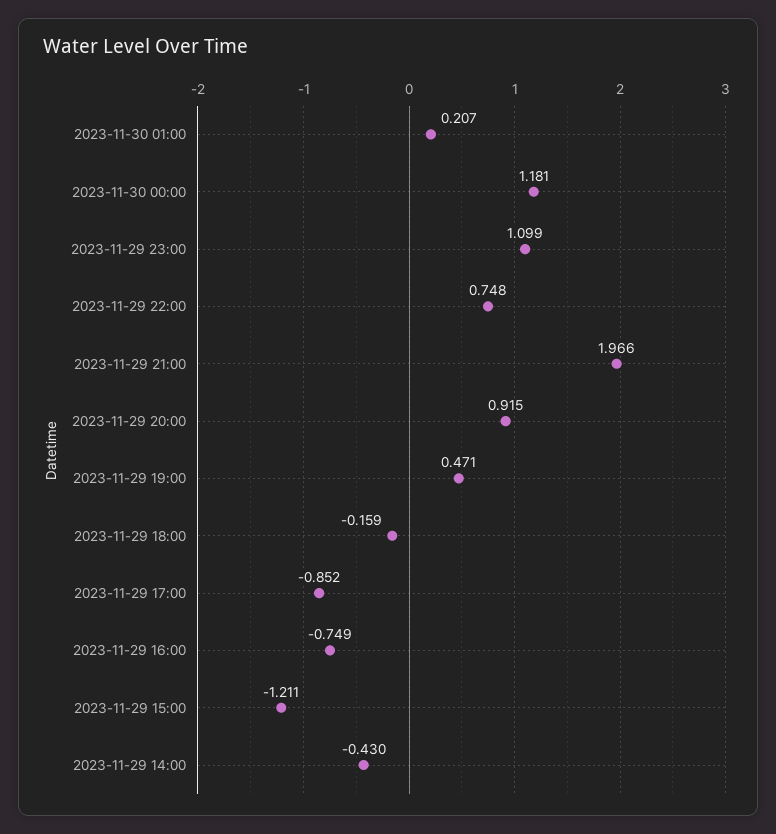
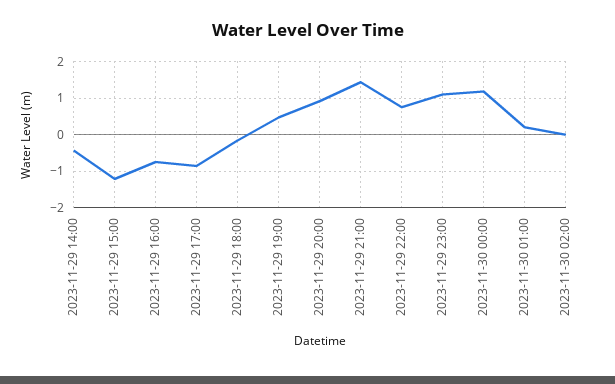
2023-11-29 21:00: 1.966 -> 1.4
2023-11-30 02:00: none -> 0

